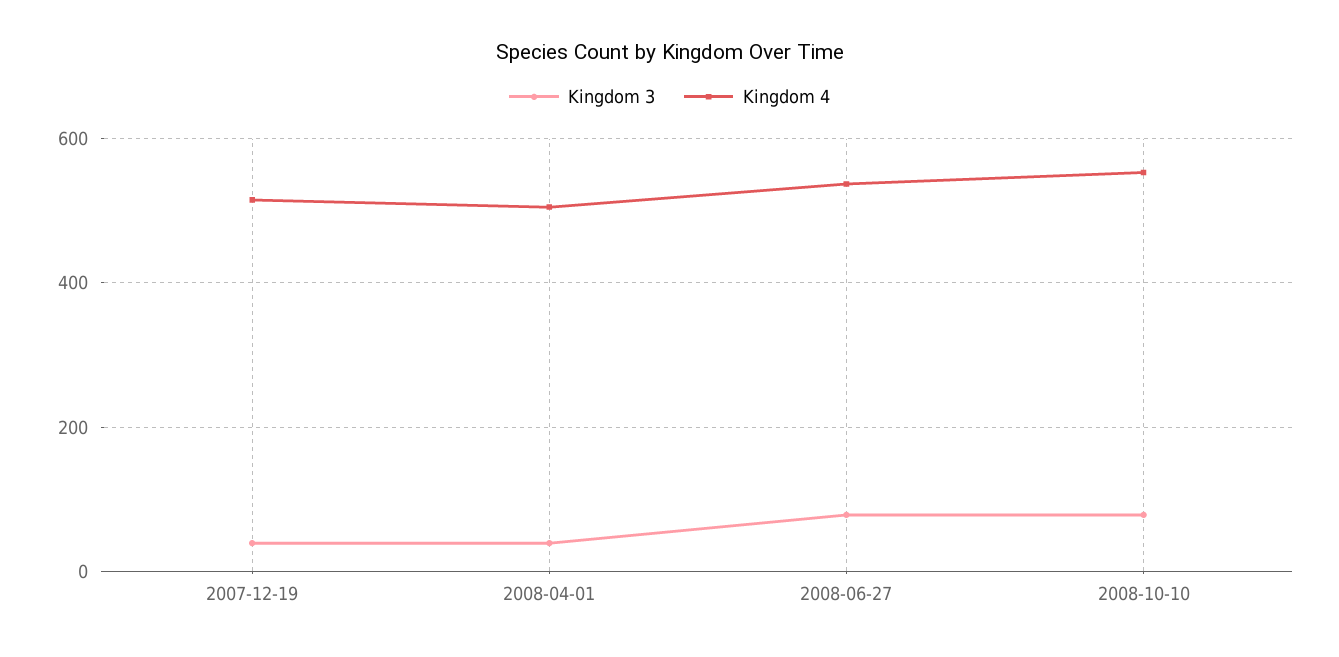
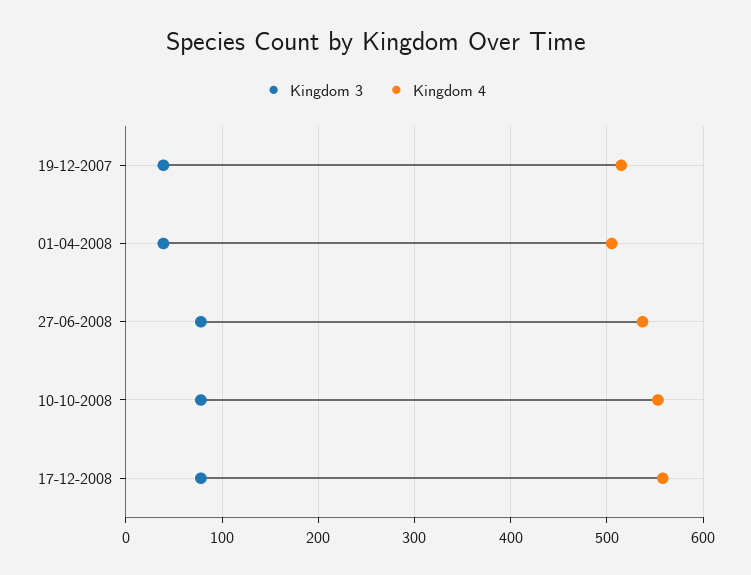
Kingdom 3, 17-12-2008: none -> 80
Kingdom 4, 17-12-2008: none -> 560

